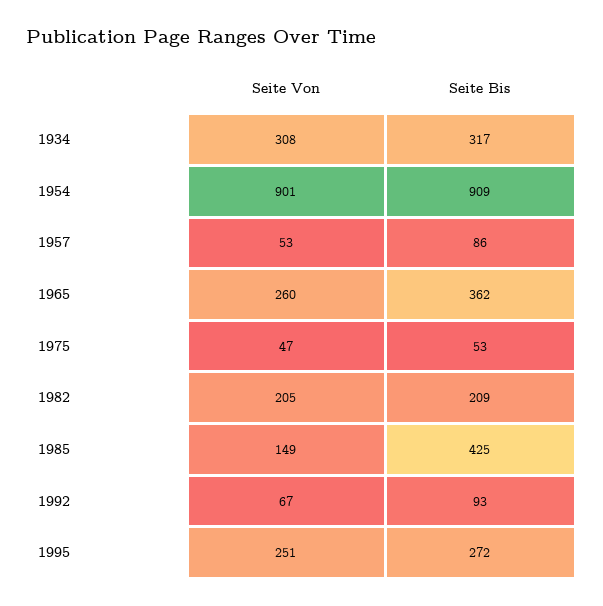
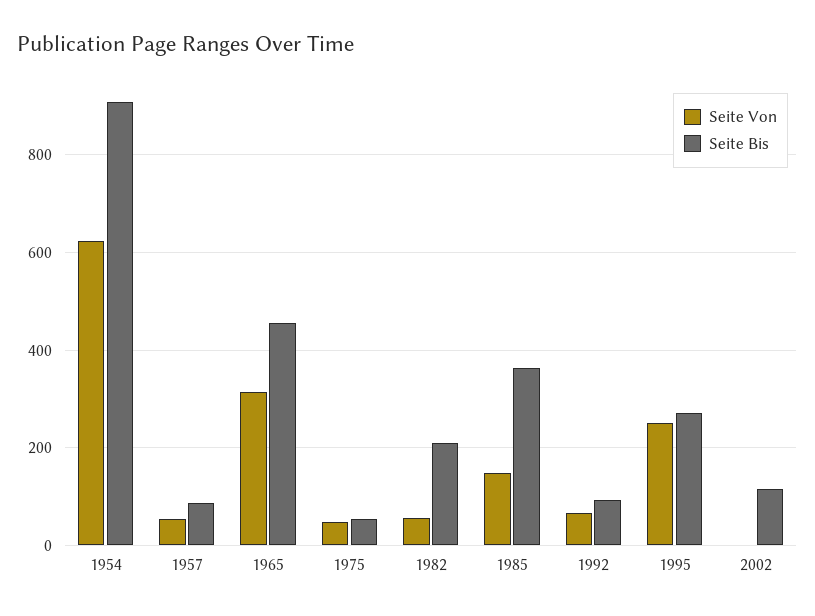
Seite Von, 1934: 308 -> none
Seite Bis, 1934: 317 -> none
Seite Von, 1954: 901 -> 620
Seite Von, 1965: 260 -> 320
Seite Bis, 1965: 362 -> 460
Seite Von, 1982: 205 -> 60
Seite Bis, 1985: 425 -> 360
Seite Von, 2002: none -> 0
Seite Bis, 2002: none -> 120

